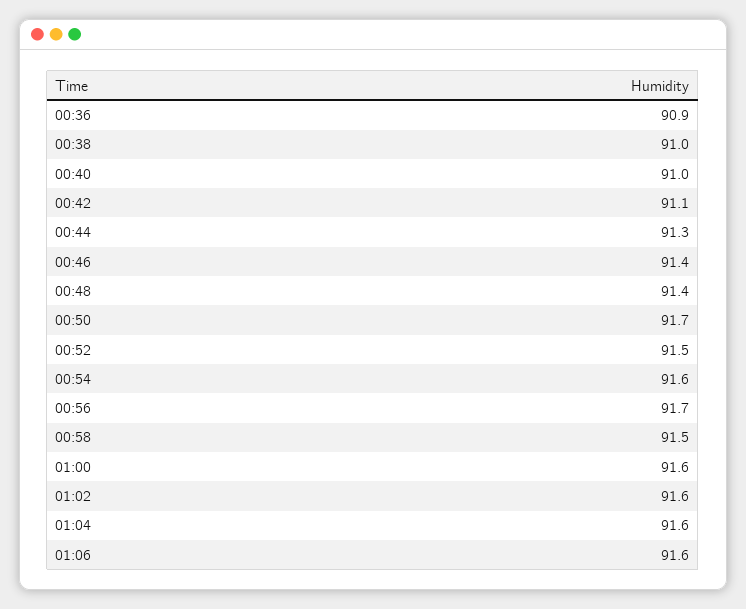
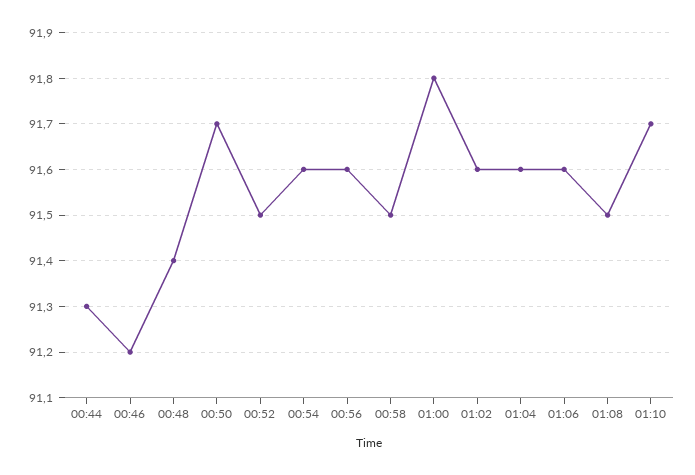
00:36: 90.9 -> none
00:38: 91 -> none
00:40: 91 -> none
00:42: 91.1 -> none
00:46: 91.4 -> 91.2
00:56: 91.7 -> 91.6
01:00: 91.6 -> 91.8
01:08: none -> 91.5
01:10: none -> 91.7

